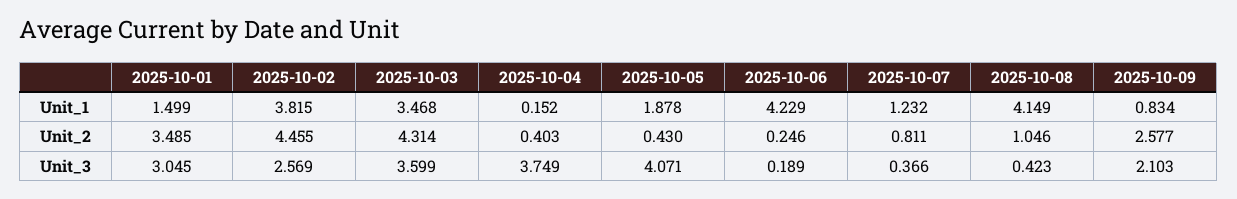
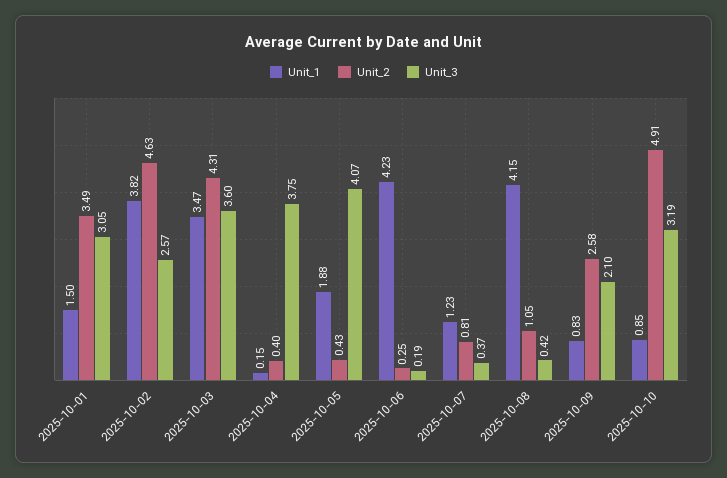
Unit_2, 2025-10-02: 4.455 -> 4.63
Unit_1, 2025-10-10: none -> 0.85
Unit_2, 2025-10-10: none -> 4.91
Unit_3, 2025-10-10: none -> 3.19

